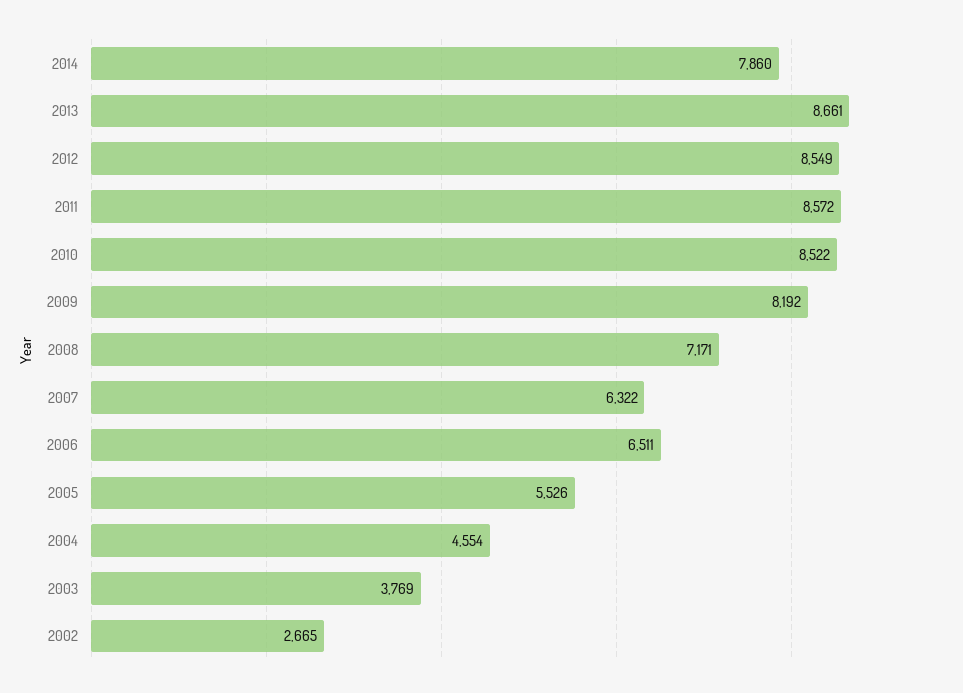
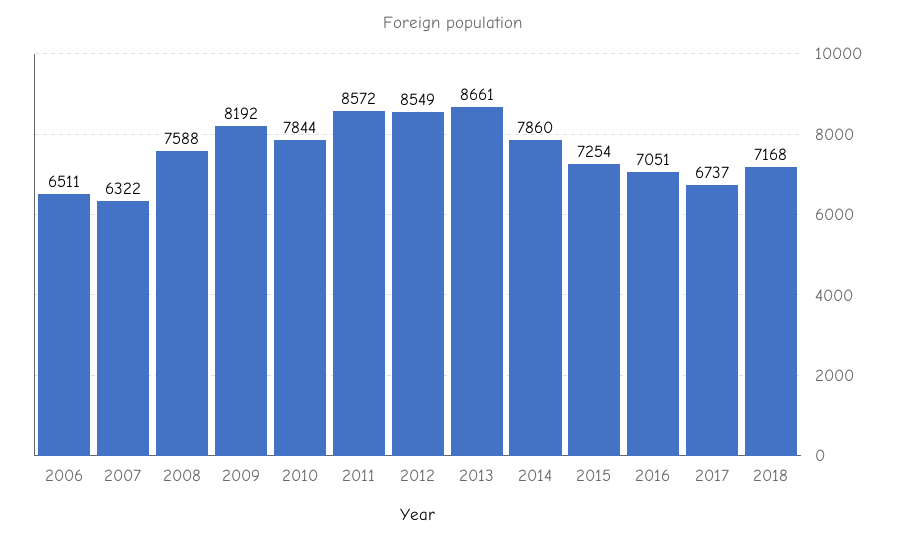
2010: 8522 -> 7844
2008: 7171 -> 7588
2005: 5526 -> none
2004: 4554 -> none
2003: 3769 -> none
2002: 2665 -> none
2015: none -> 7254
2016: none -> 7051
2017: none -> 6737
2018: none -> 7168

